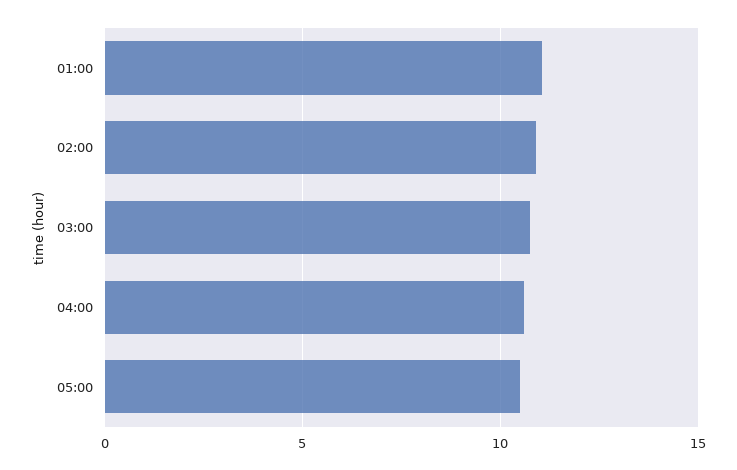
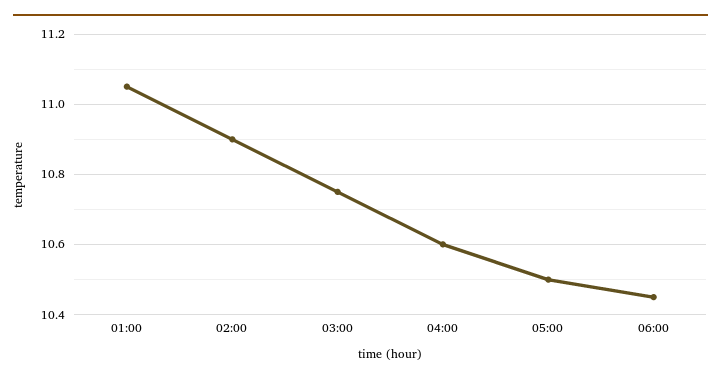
06:00: none -> 10.45

